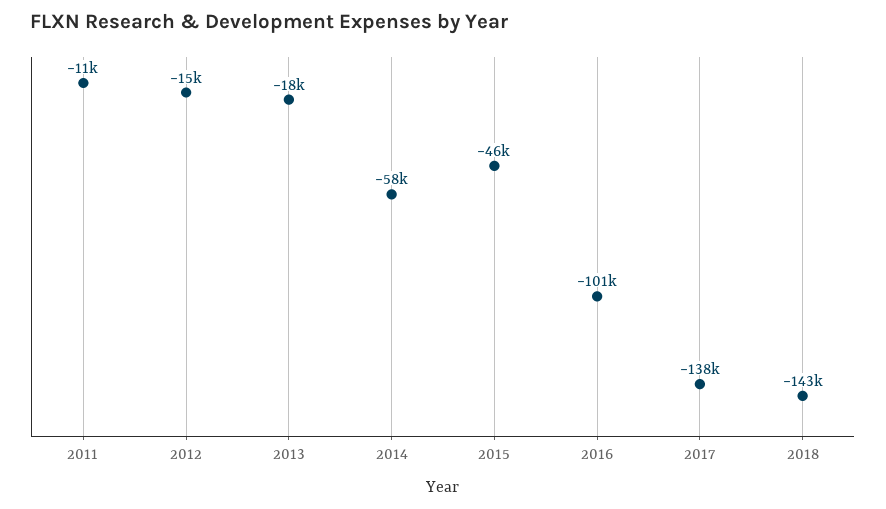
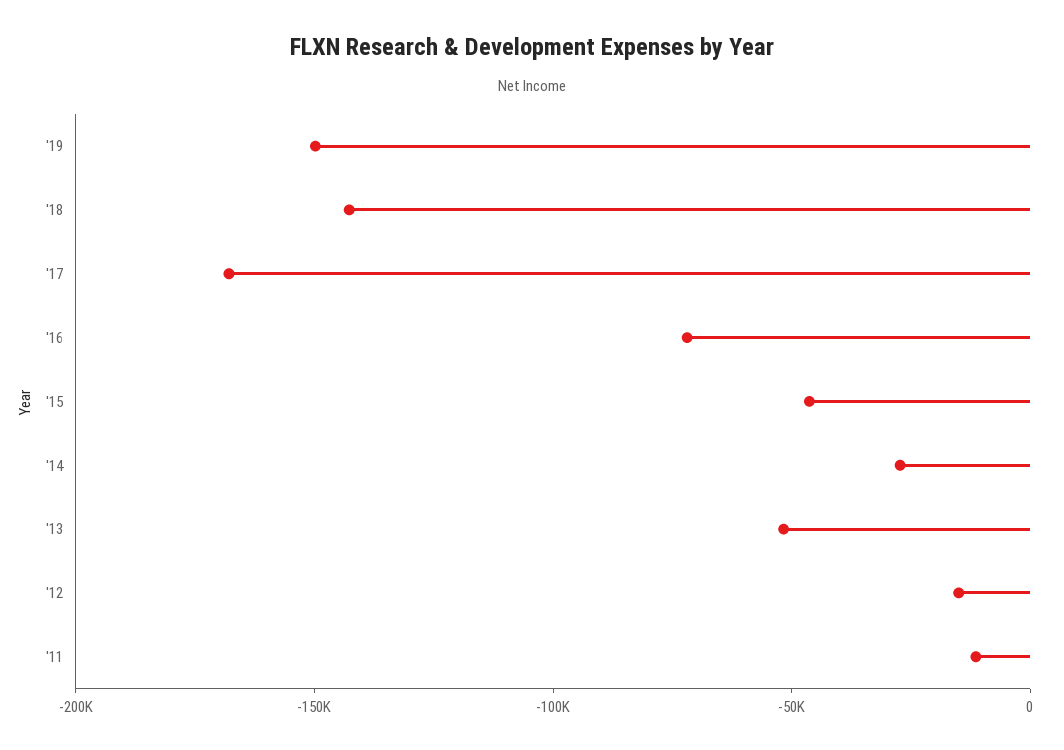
2013: -18000 -> -50000
2014: -58000 -> -30000
2016: -101000 -> -70000
2017: -138000 -> -170000
'19: none -> -150000

